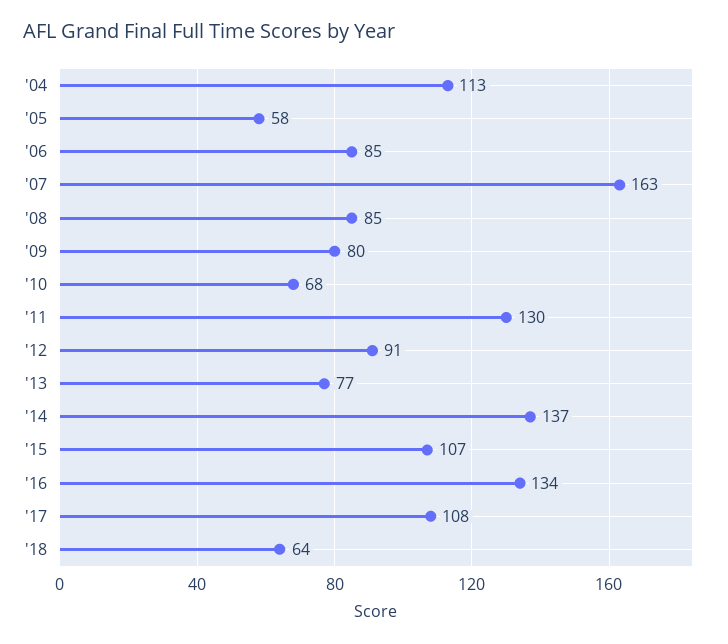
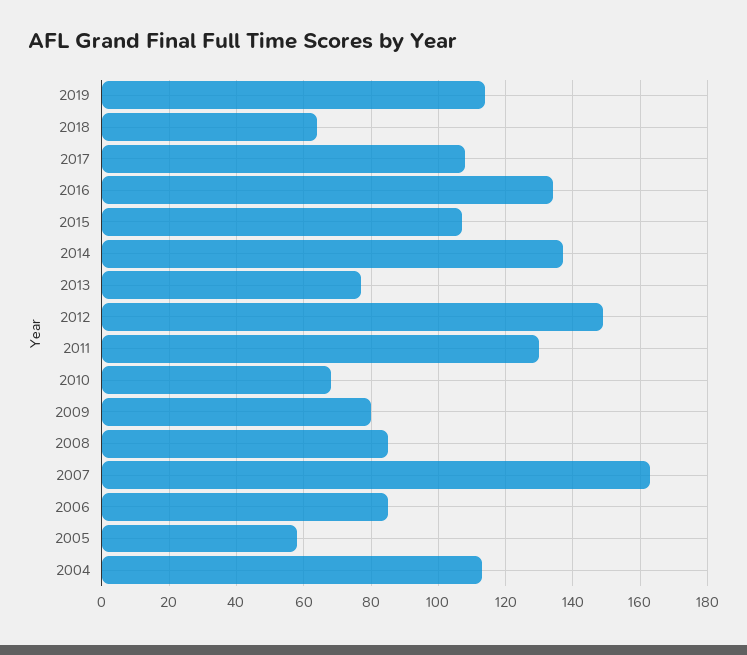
'12: 91 -> 150
2019: none -> 115

